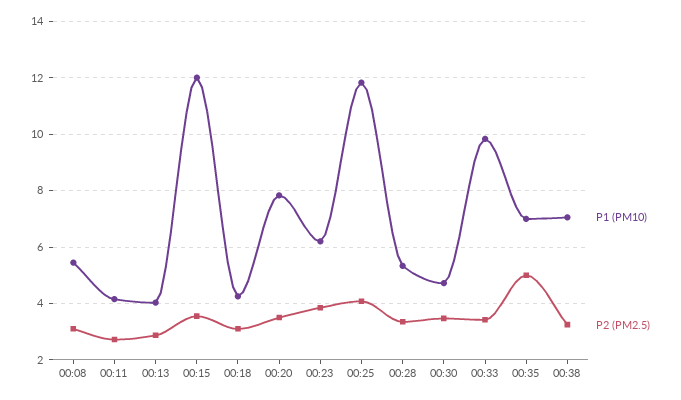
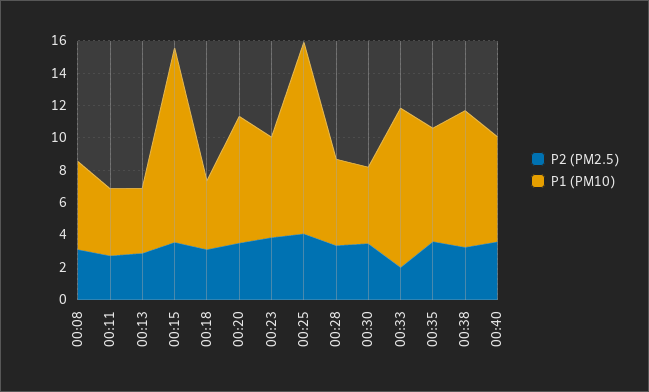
P2 (PM2.5), 00:33: 3.5 -> 2
P2 (PM2.5), 00:35: 5 -> 3.5
P1 (PM10), 00:38: 7 -> 8.5
P2 (PM2.5), 00:40: none -> 3.5
P1 (PM10), 00:40: none -> 6.5

